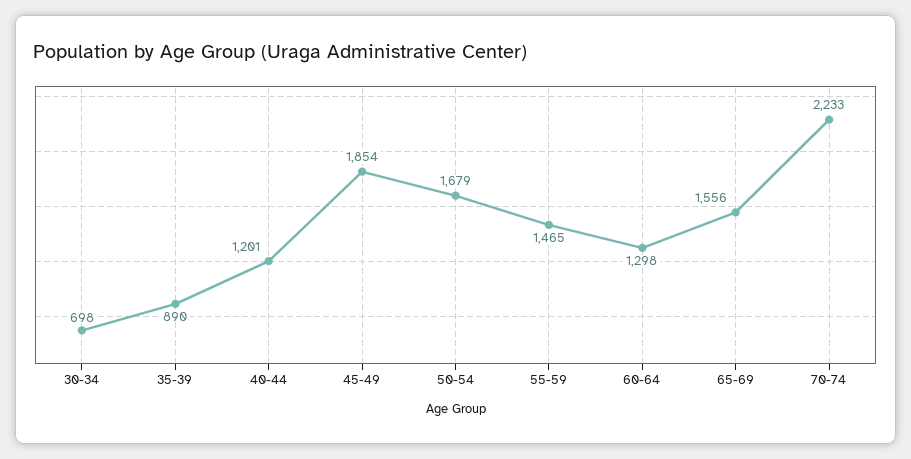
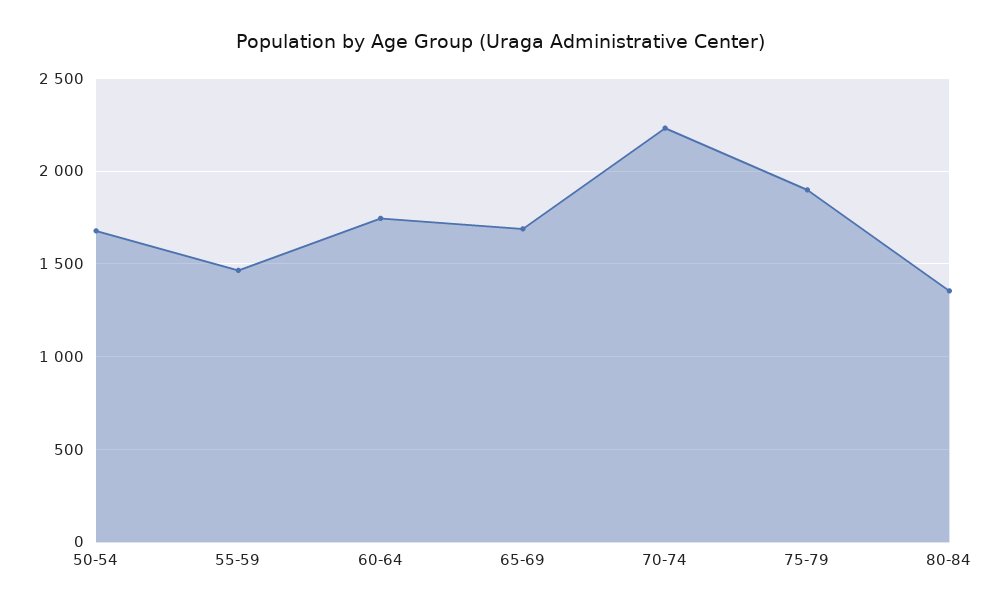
30-34: 698 -> none
35-39: 890 -> none
40-44: 1201 -> none
45-49: 1854 -> none
60-64: 1298 -> 1750
65-69: 1556 -> 1700
75-79: none -> 1900
80-84: none -> 1350

